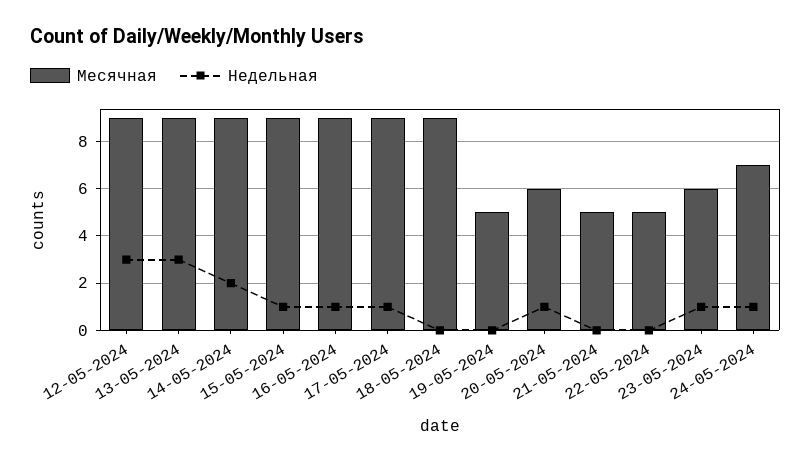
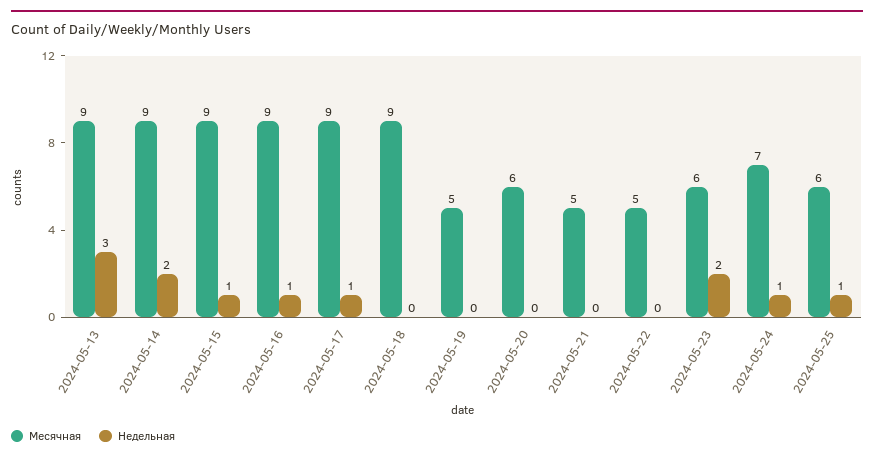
Месячная, 12-05-2024: 9 -> none
Недельная, 12-05-2024: 3 -> none
Недельная, 20-05-2024: 1 -> 0
Недельная, 23-05-2024: 1 -> 2
Месячная, 2024-05-25: none -> 6
Недельная, 2024-05-25: none -> 1

